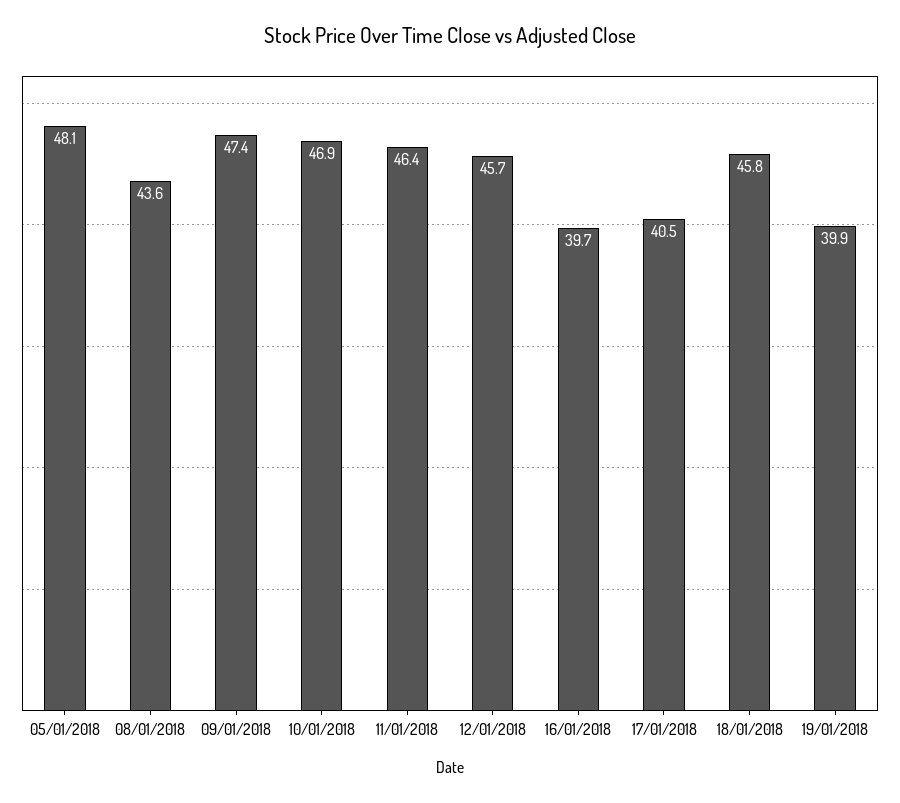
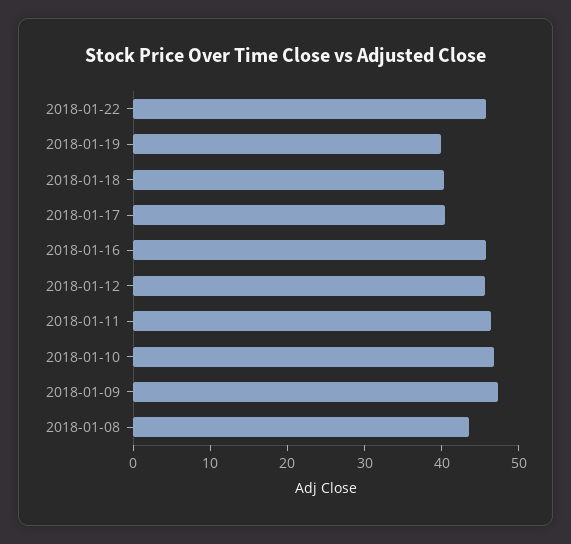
05/01/2018: 48.1 -> none
16/01/2018: 39.7 -> 46
18/01/2018: 45.8 -> 40
2018-01-22: none -> 46

